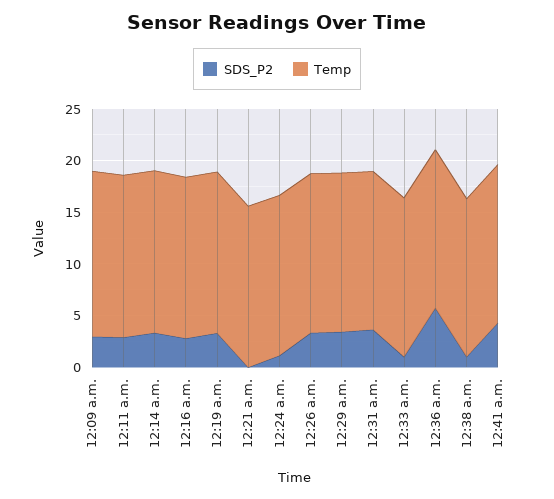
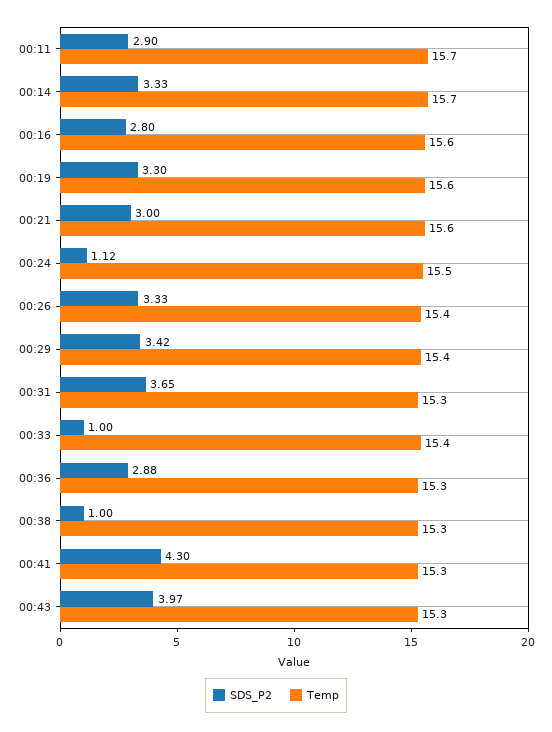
SDS_P2, 12:09 a.m.: 3 -> none
Temp, 12:09 a.m.: 16 -> none
SDS_P2, 12:21 a.m.: 0 -> 3
SDS_P2, 12:36 a.m.: 6 -> 2.88
SDS_P2, 00:43: none -> 3.97
Temp, 00:43: none -> 15.3

